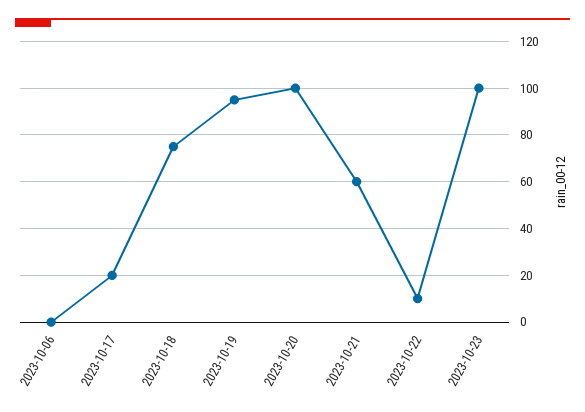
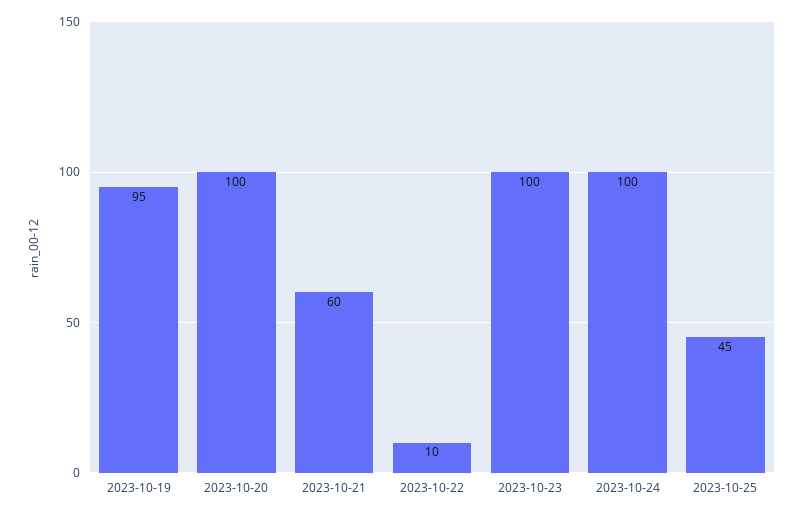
2023-10-06: 0 -> none
2023-10-17: 20 -> none
2023-10-18: 75 -> none
2023-10-24: none -> 100
2023-10-25: none -> 45

